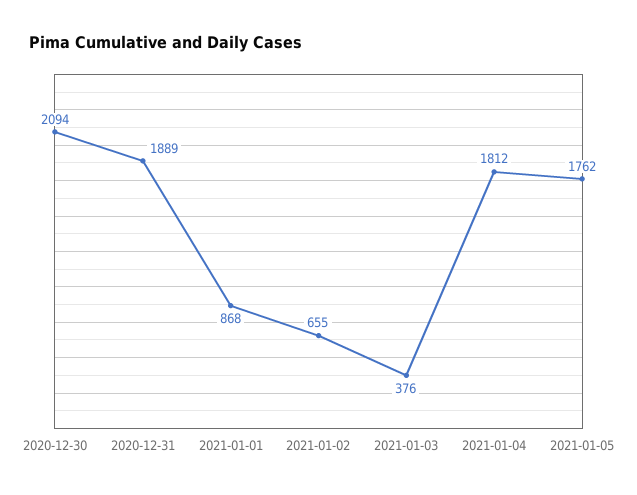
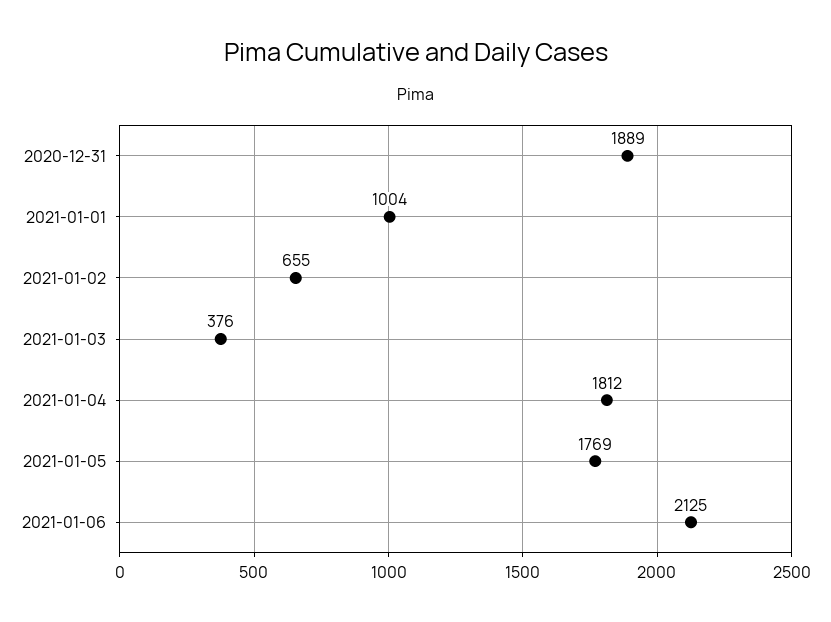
2020-12-30: 2094 -> none
2021-01-01: 868 -> 1004
2021-01-05: 1762 -> 1769
2021-01-06: none -> 2125

